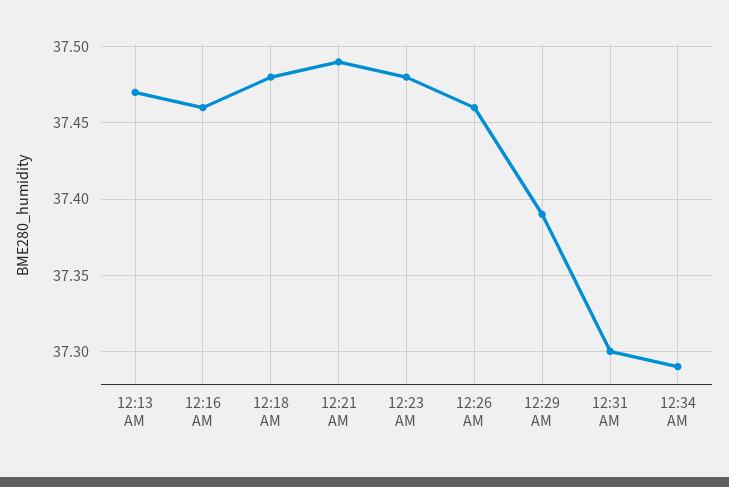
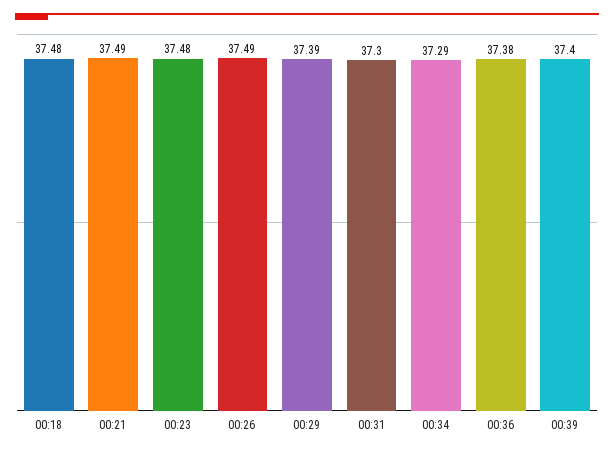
12:13 AM: 37.47 -> none
12:16 AM: 37.46 -> none
12:26 AM: 37.46 -> 37.49
00:36: none -> 37.38
00:39: none -> 37.4

